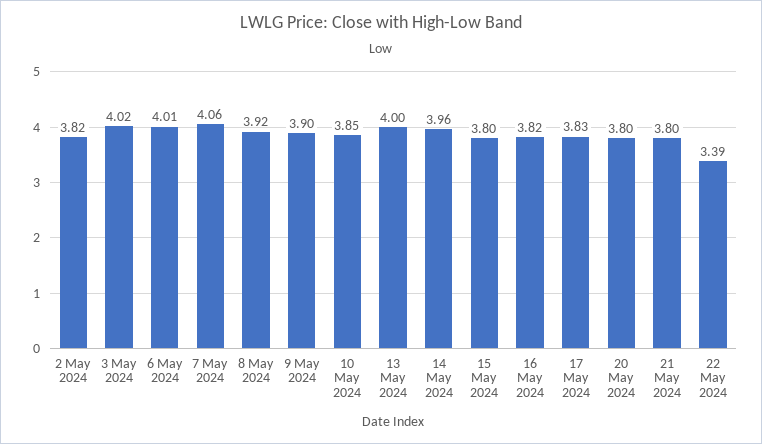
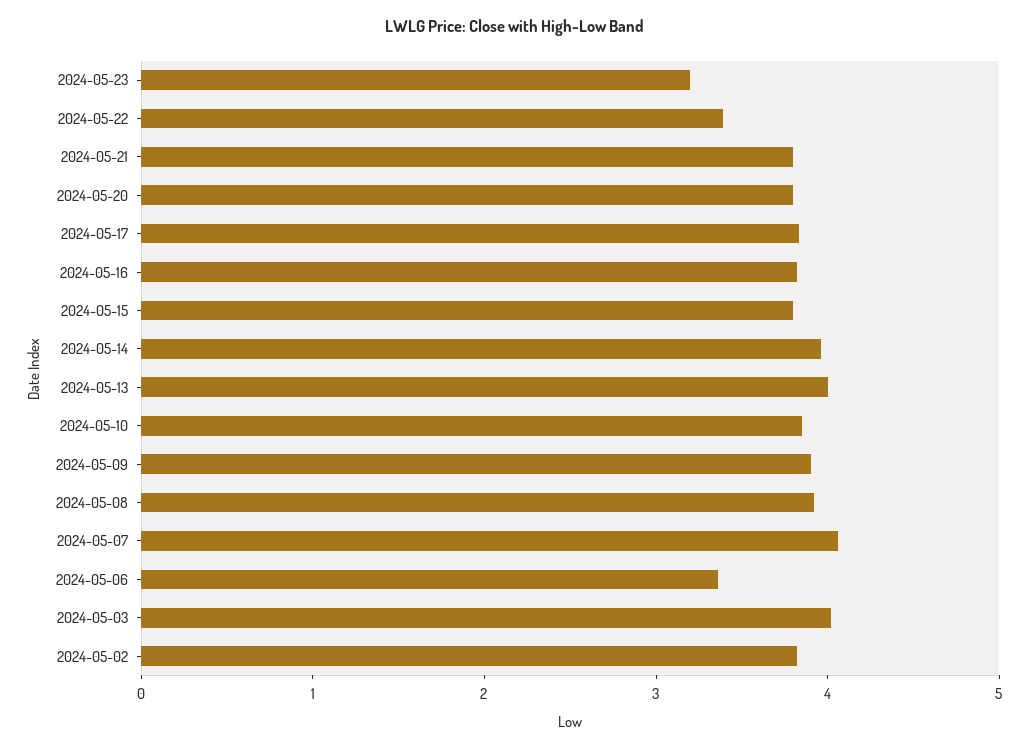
6 May 2024: 4.01 -> 3.4
2024-05-23: none -> 3.2

